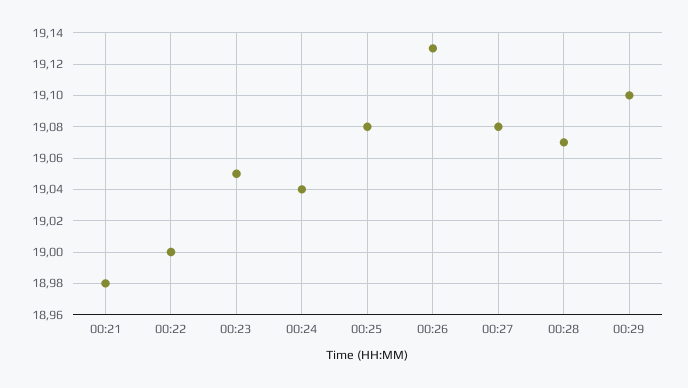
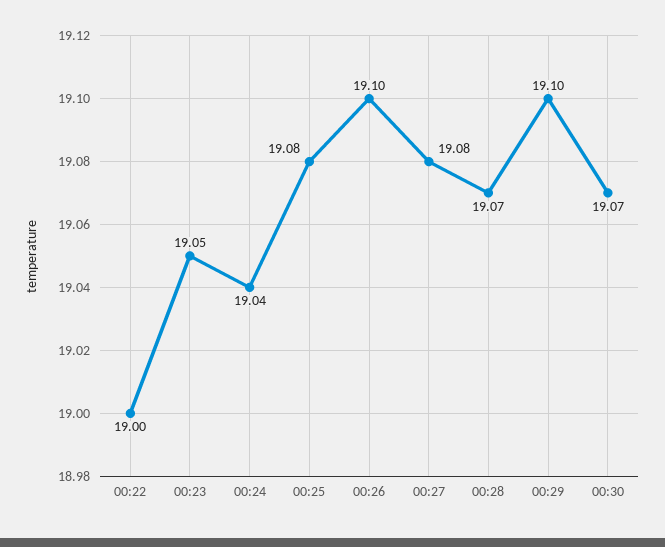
00:21: 18.98 -> none
00:26: 19.13 -> 19.1
00:30: none -> 19.07

